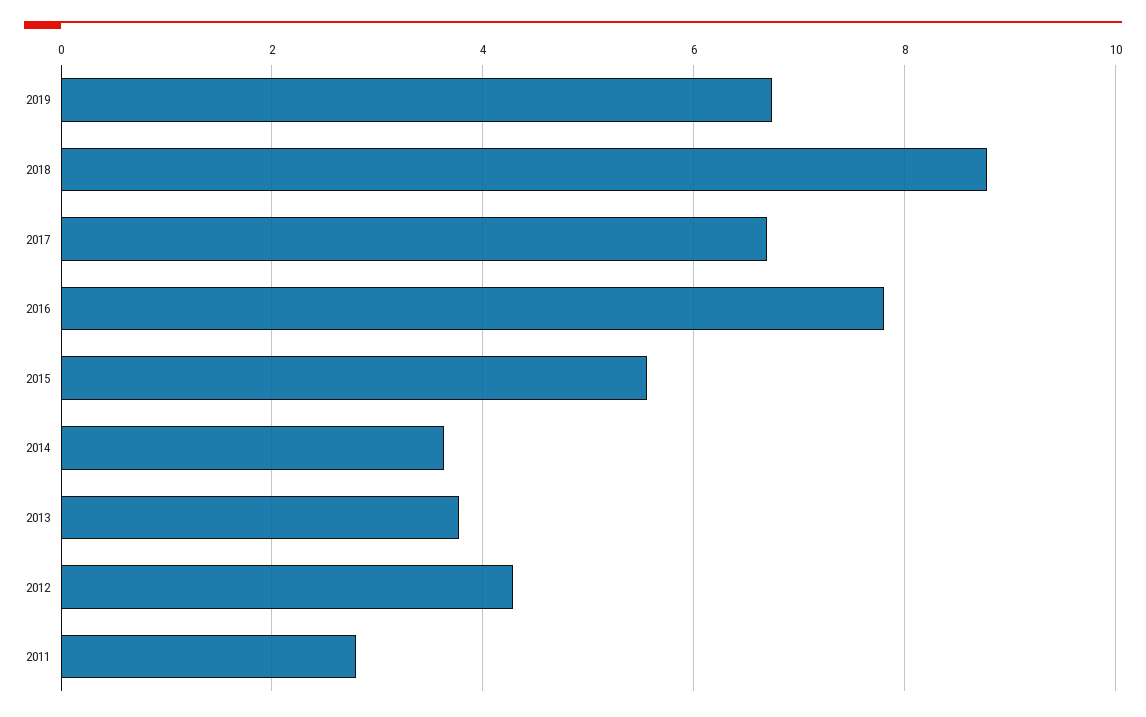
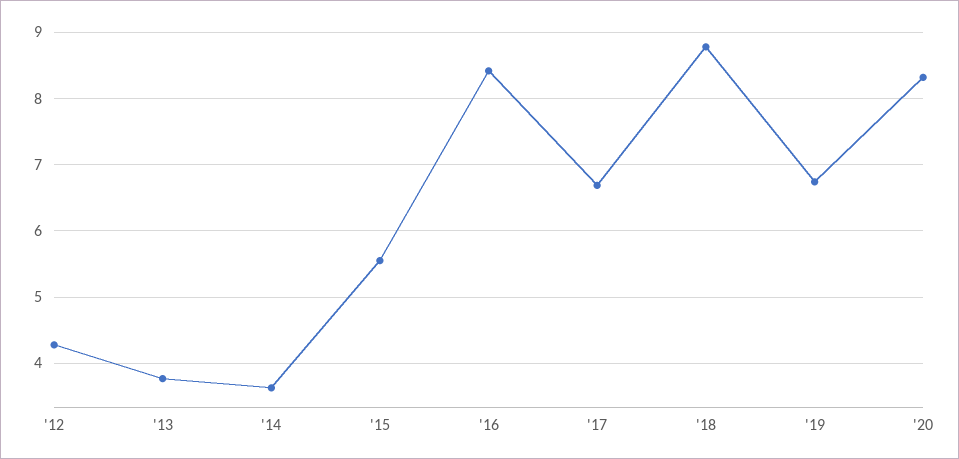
2016: 7.8 -> 8.4
2011: 2.8 -> none
'20: none -> 8.3

